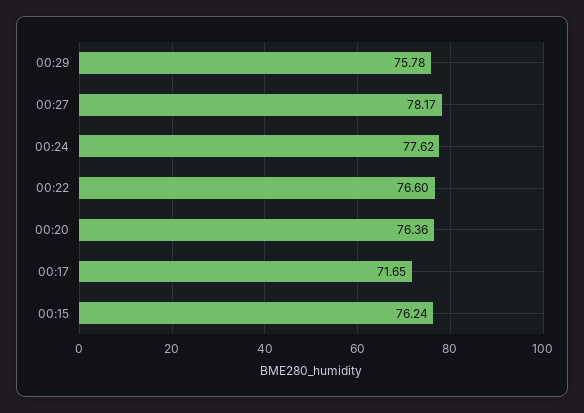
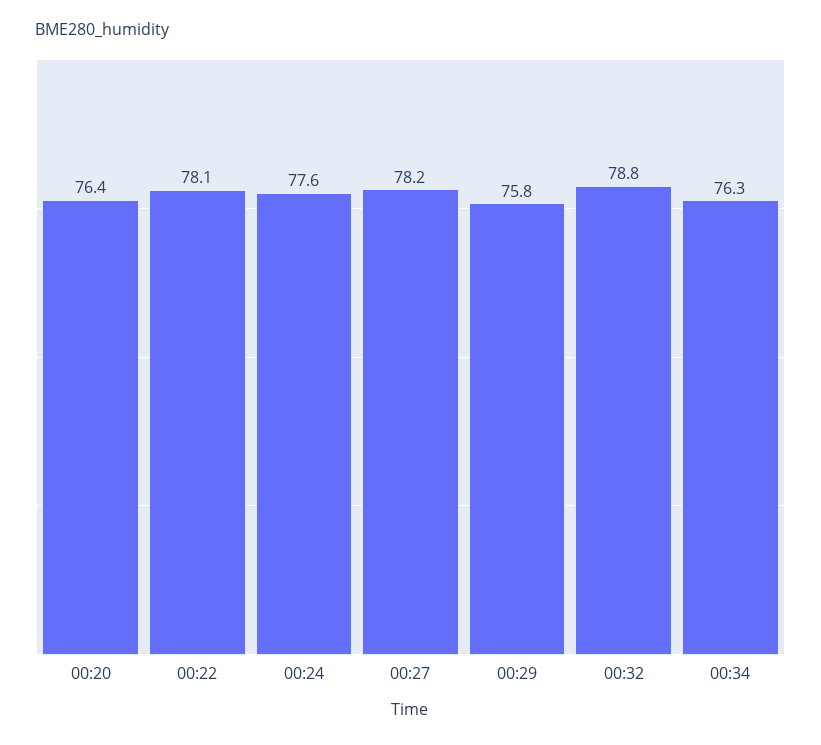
00:22: 76.6 -> 78.1
00:17: 71.65 -> none
00:15: 76.24 -> none
00:32: none -> 78.8
00:34: none -> 76.3

